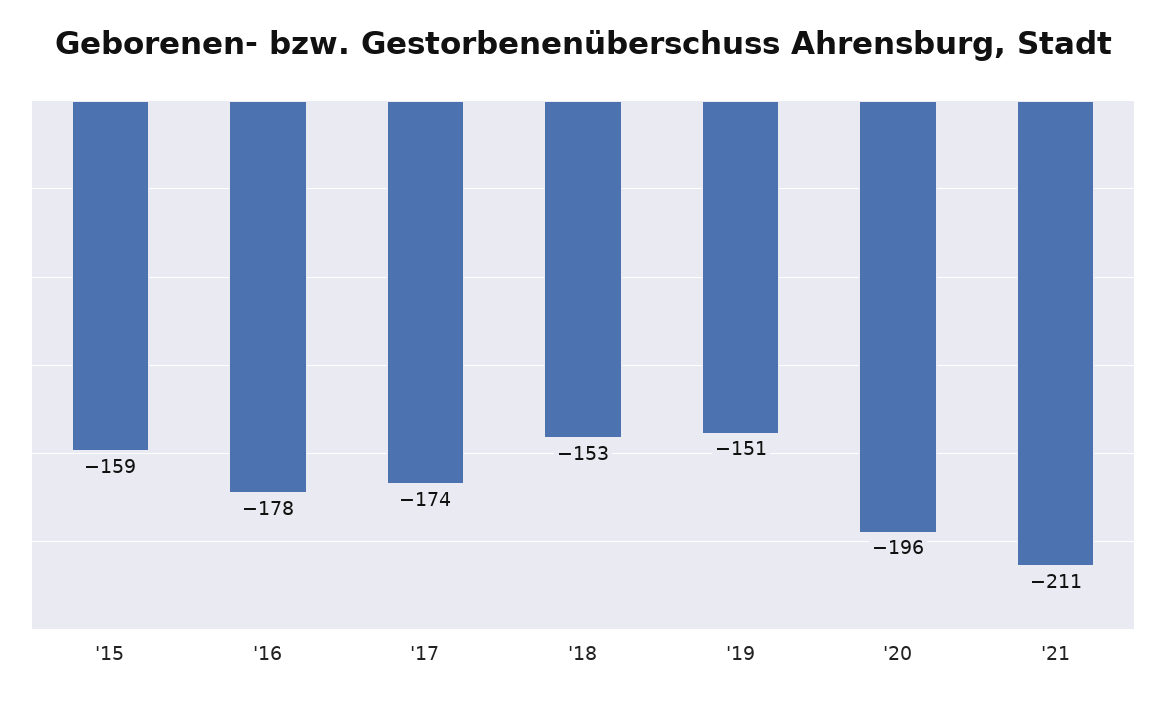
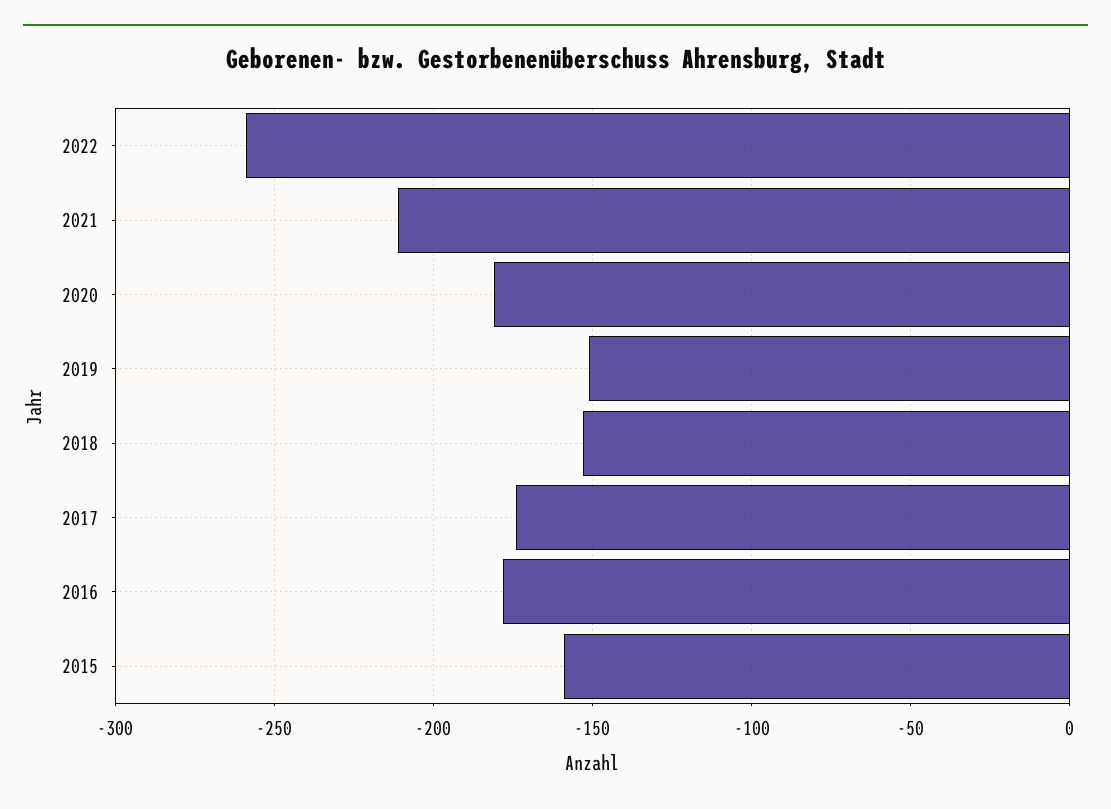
'20: -196 -> -180
2022: none -> -260

